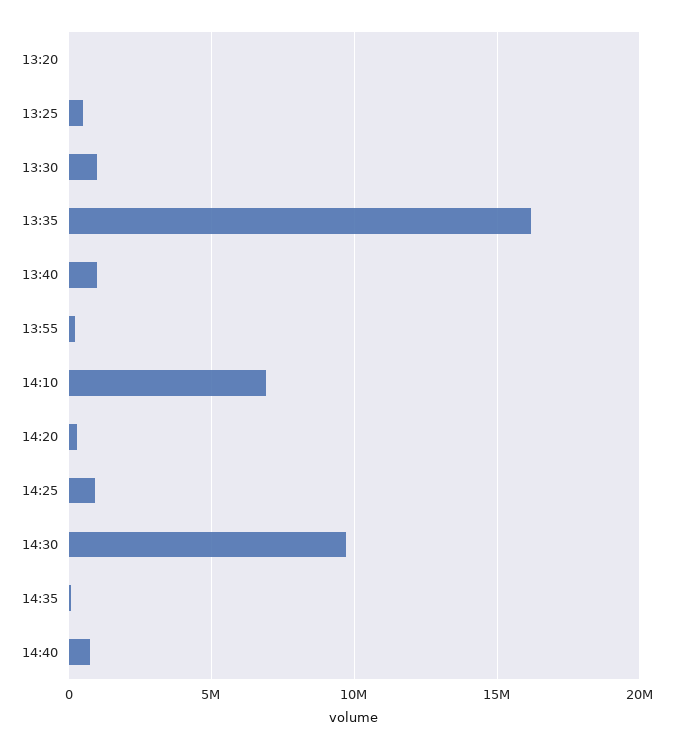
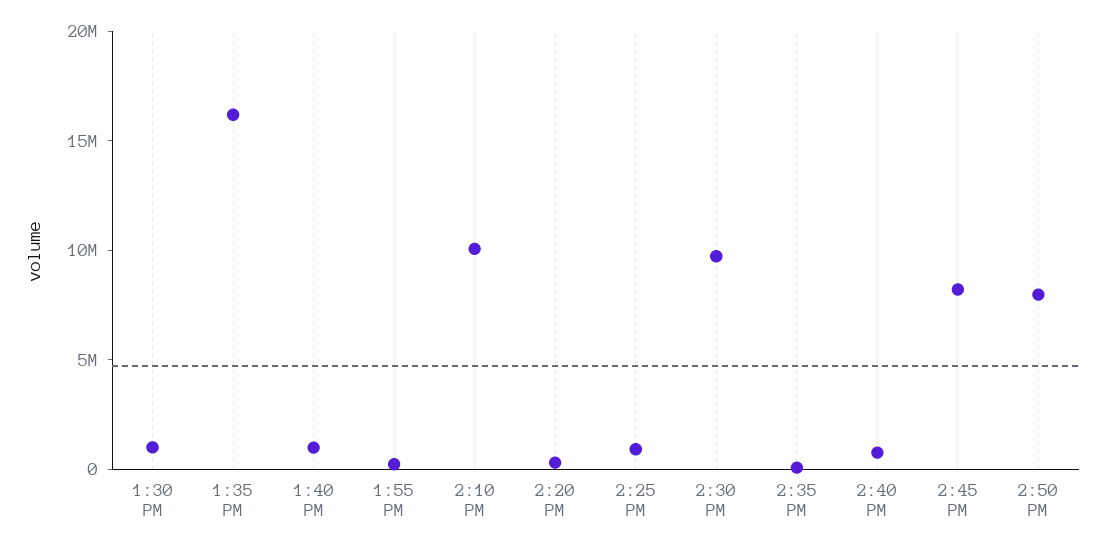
13:20: 0 -> none
13:25: 500000 -> none
14:10: 7000000 -> 10000000
2:45 PM: none -> 8000000
2:50 PM: none -> 8000000

